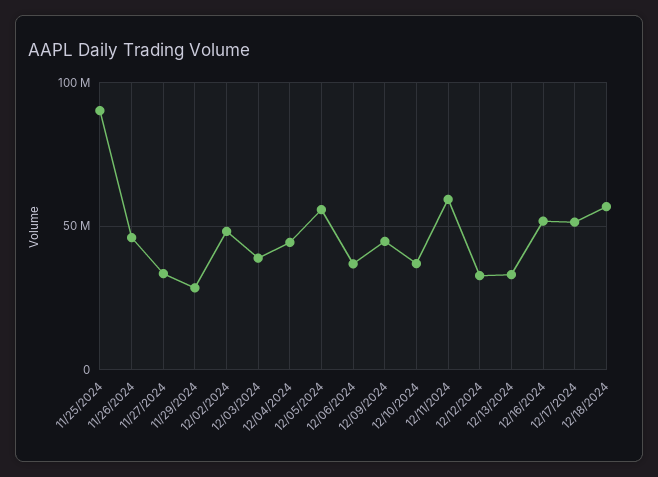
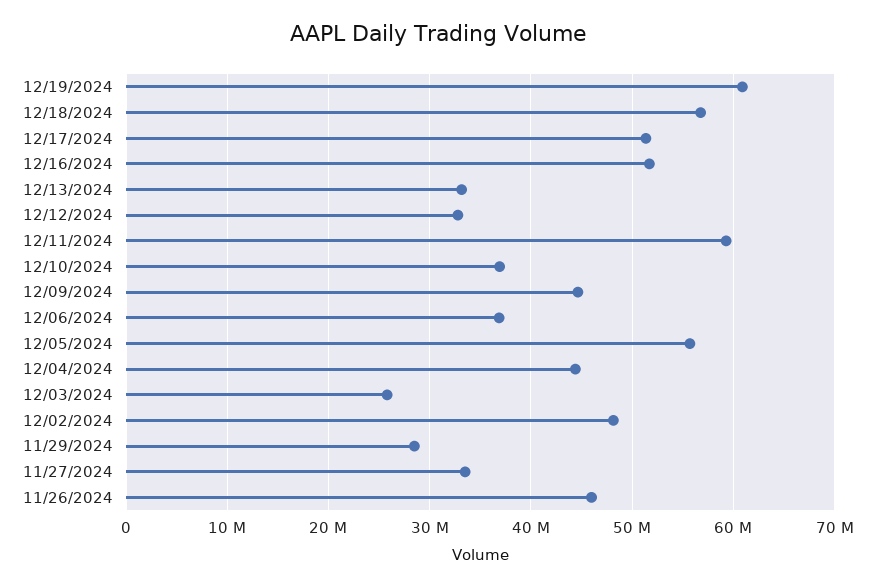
11/25/2024: 90000000 -> none
12/03/2024: 40000000 -> 26000000
12/19/2024: none -> 61000000

